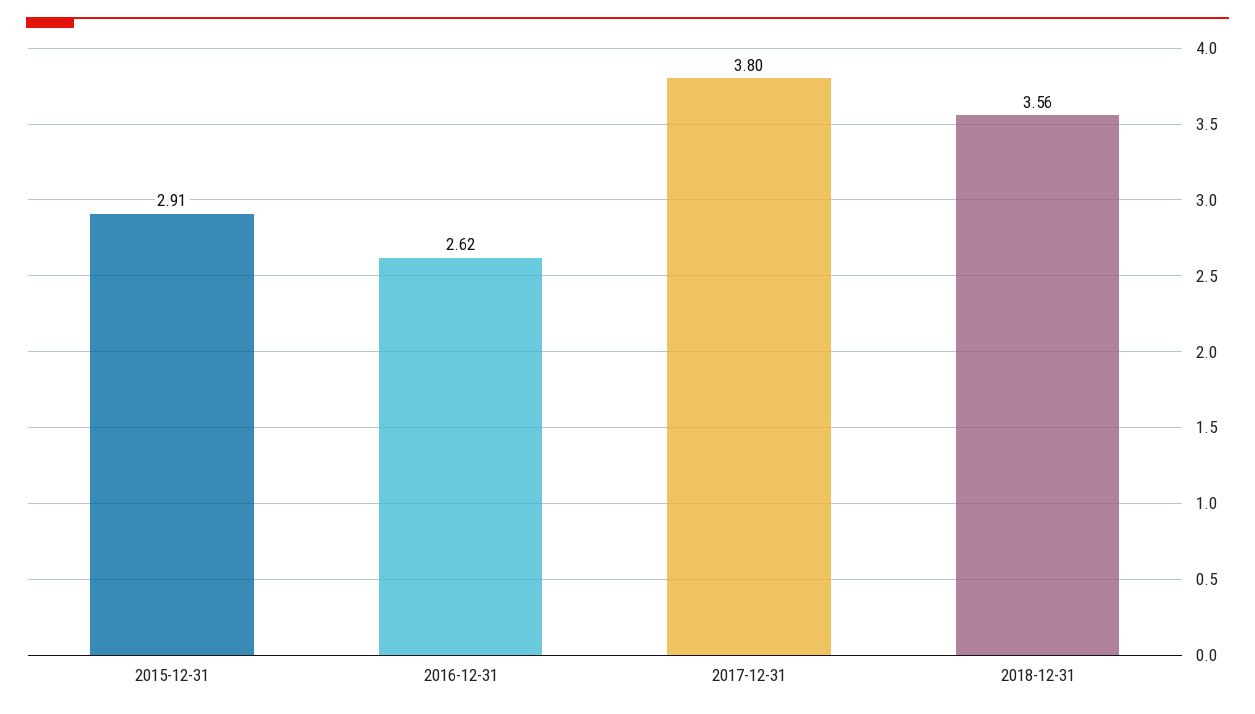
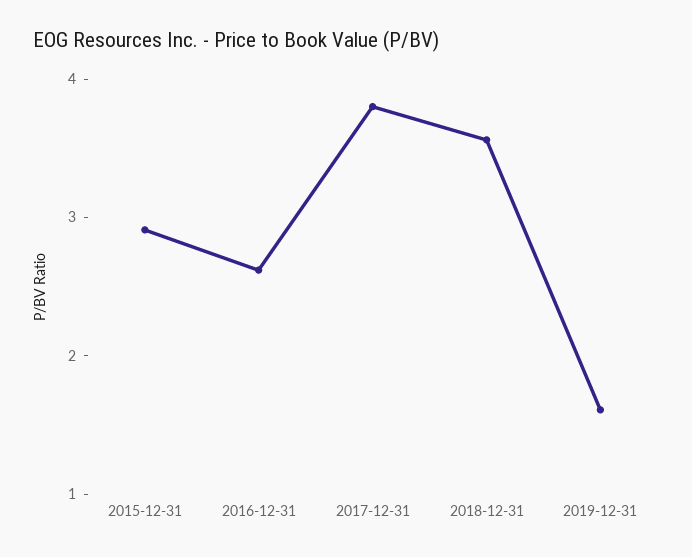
2019-12-31: none -> 1.6

